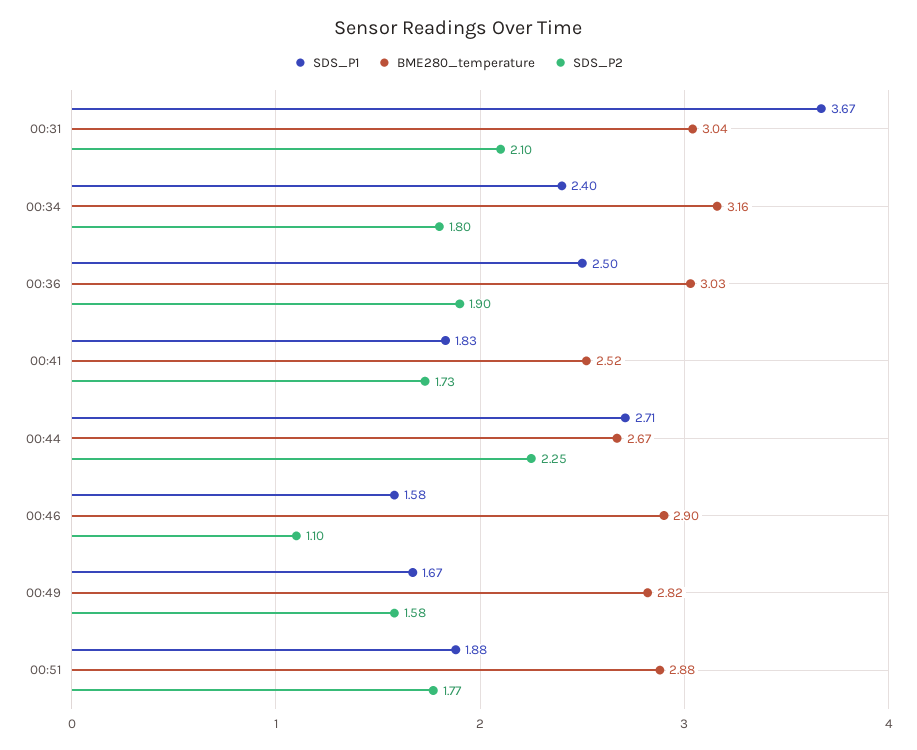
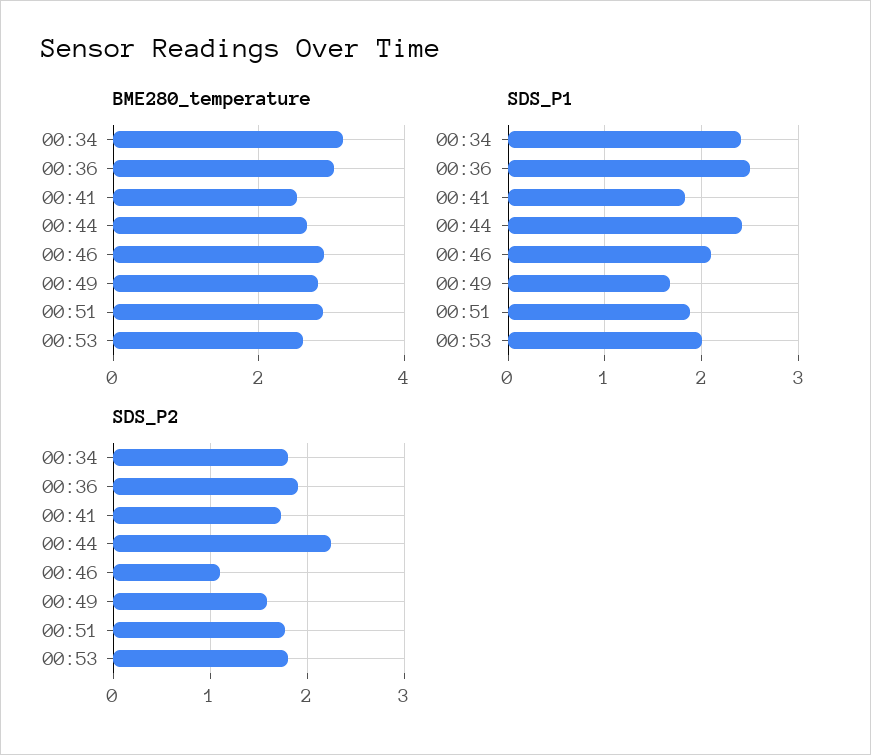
SDS_P1, 00:31: 3.67 -> none
BME280_temperature, 00:31: 3.04 -> none
SDS_P2, 00:31: 2.1 -> none
SDS_P1, 00:44: 2.71 -> 2.4
SDS_P1, 00:46: 1.58 -> 2.1
BME280_temperature, 00:53: none -> 2.6
SDS_P1, 00:53: none -> 2
SDS_P2, 00:53: none -> 1.8

